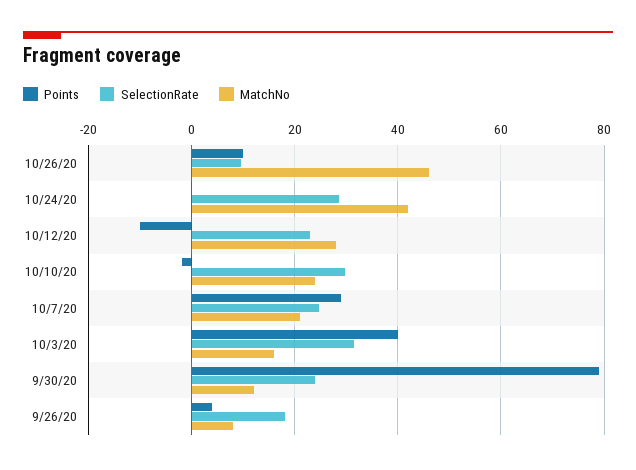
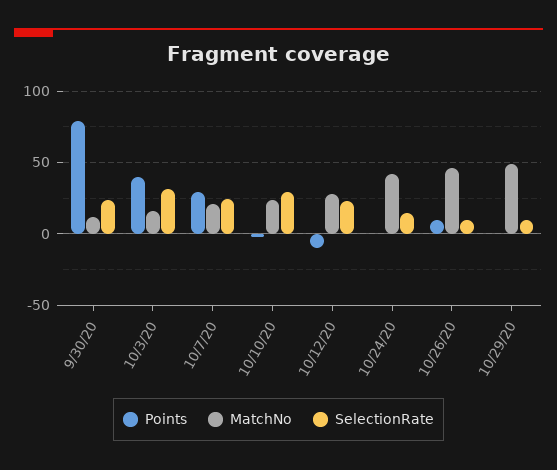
SelectionRate, 10/24/20: 28 -> 15
Points, 9/26/20: 4 -> none
SelectionRate, 9/26/20: 18 -> none
MatchNo, 9/26/20: 8 -> none
Points, 10/29/20: none -> 0
MatchNo, 10/29/20: none -> 50
SelectionRate, 10/29/20: none -> 10

